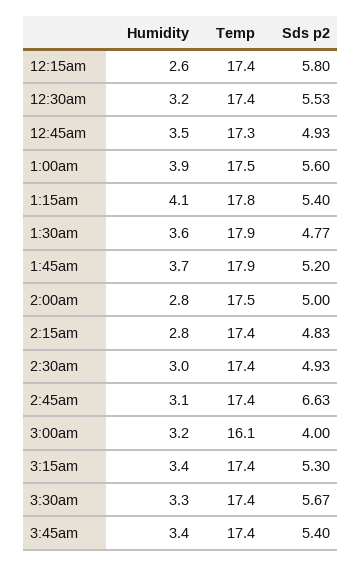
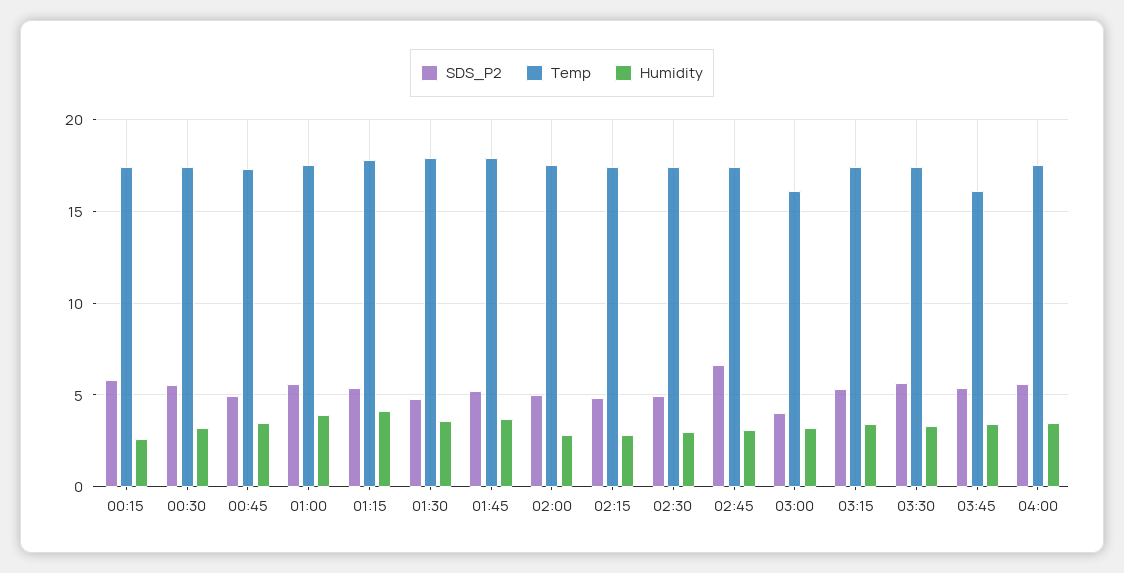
Temp, 3:45am: 17.4 -> 16
Sds p2, 04:00: none -> 5.5
Temp, 04:00: none -> 17.5
Humidity, 04:00: none -> 3.5

